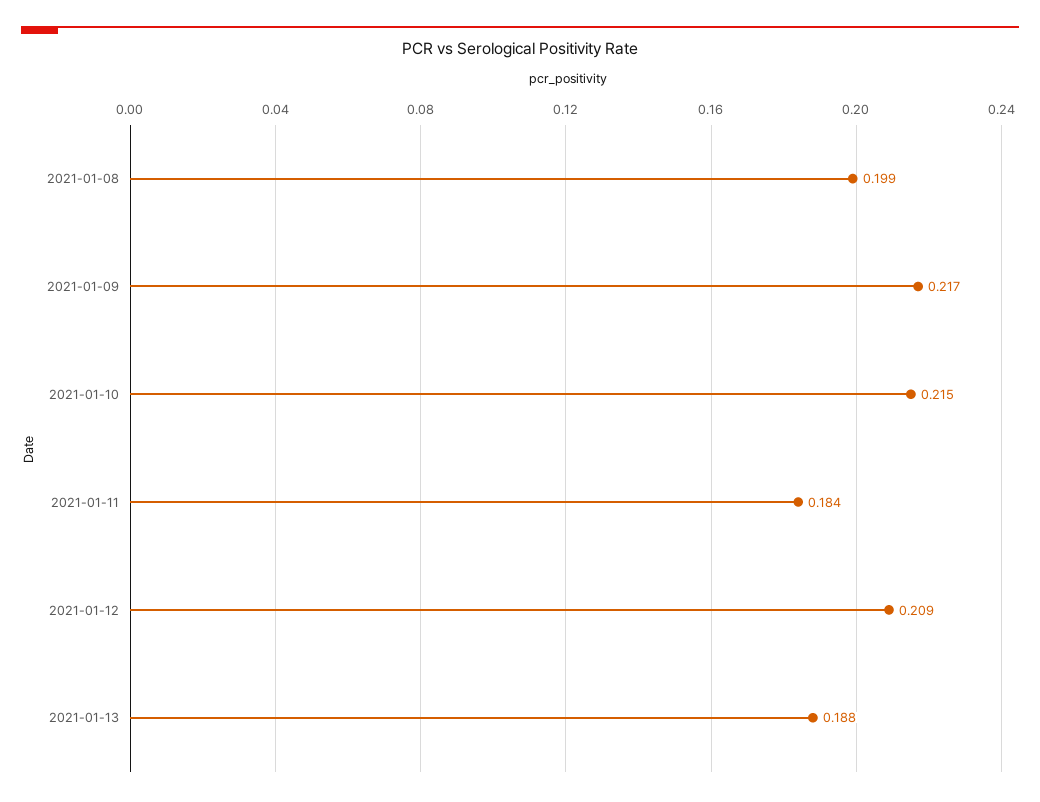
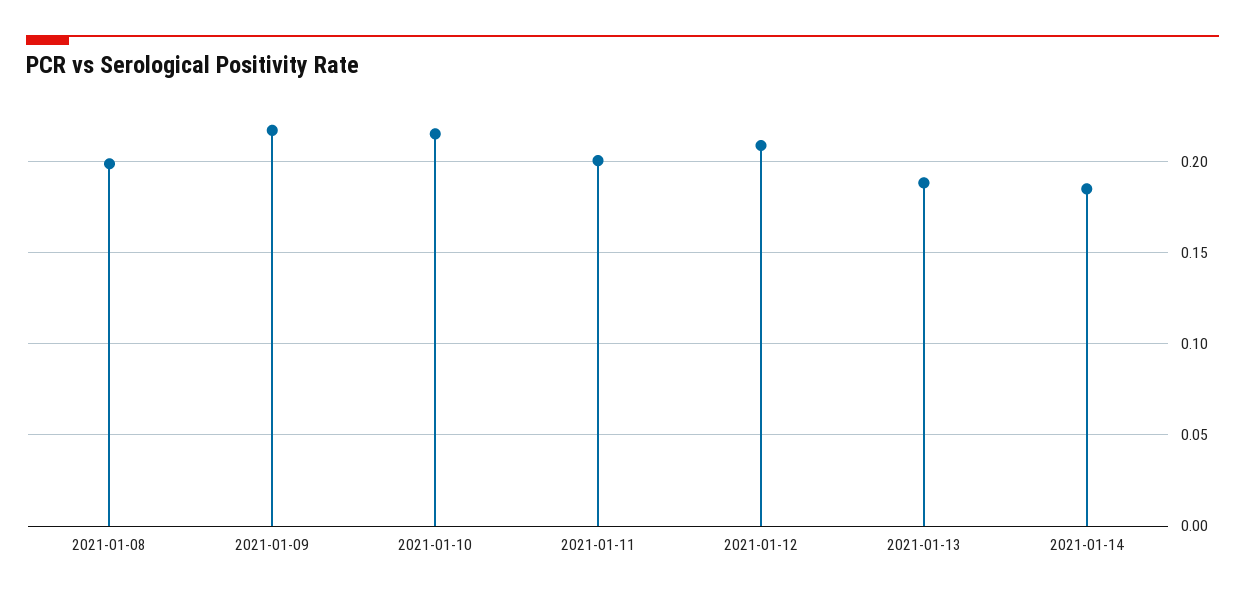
2021-01-11: 0.184 -> 0.2
2021-01-14: none -> 0.185

